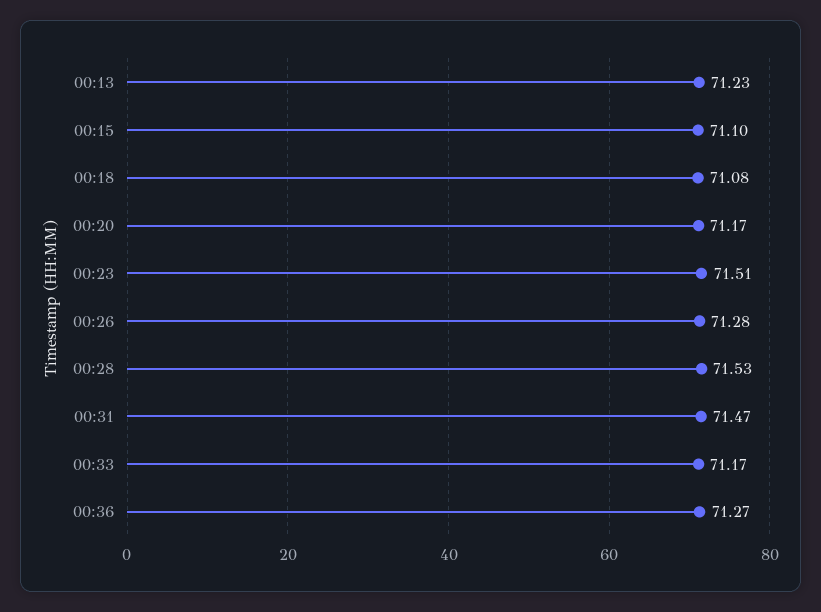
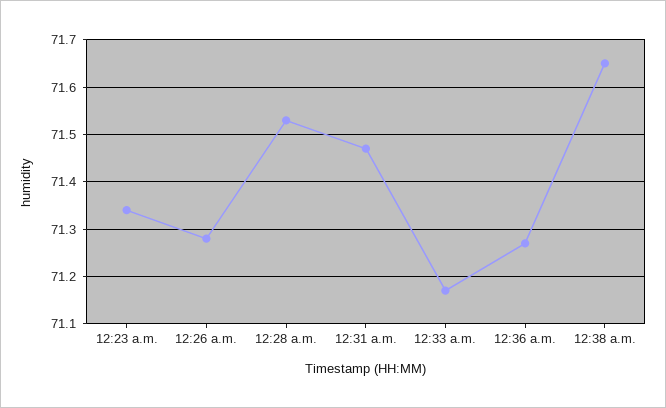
00:13: 71.23 -> none
00:15: 71.1 -> none
00:18: 71.08 -> none
00:20: 71.17 -> none
00:23: 71.51 -> 71.35
12:38 a.m.: none -> 71.65

